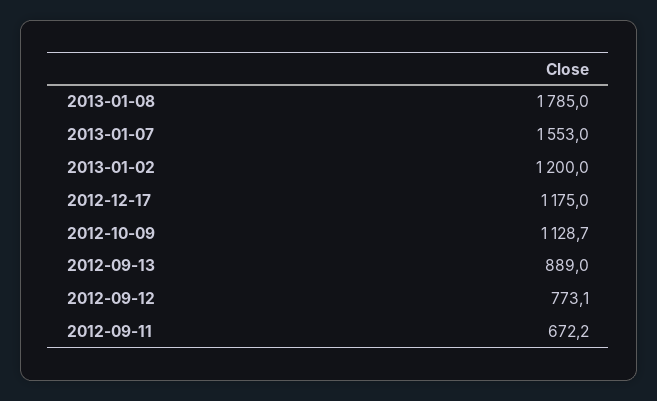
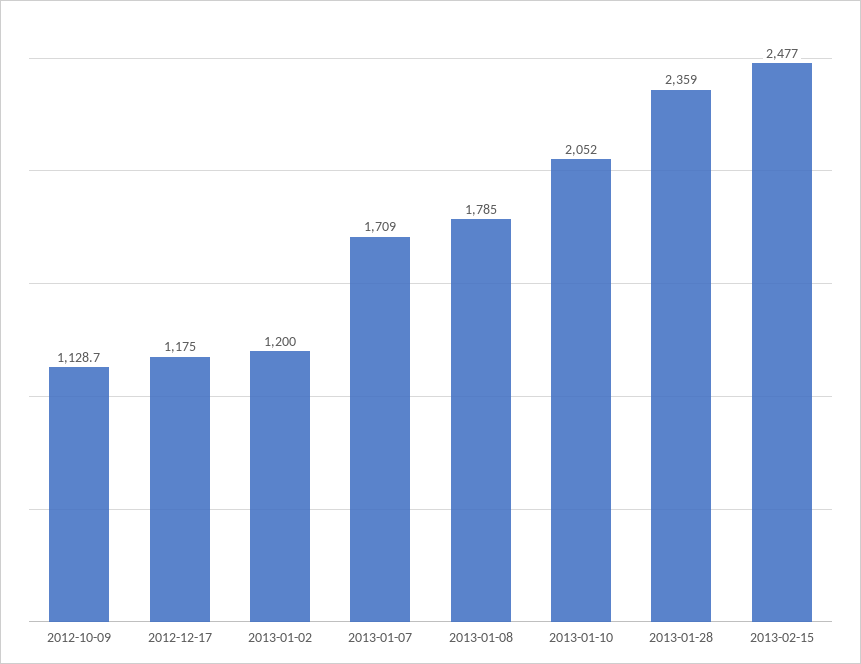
2013-01-07: 1553 -> 1709
2012-09-13: 889 -> none
2012-09-12: 773.1 -> none
2012-09-11: 672.2 -> none
2013-01-10: none -> 2052
2013-01-28: none -> 2359
2013-02-15: none -> 2477

